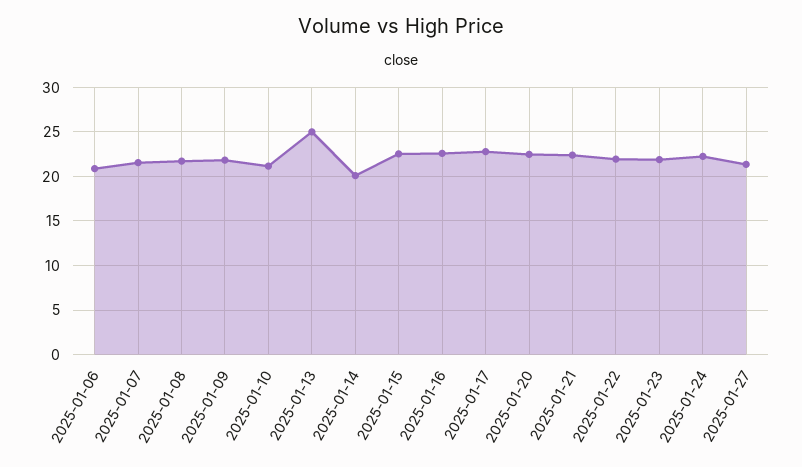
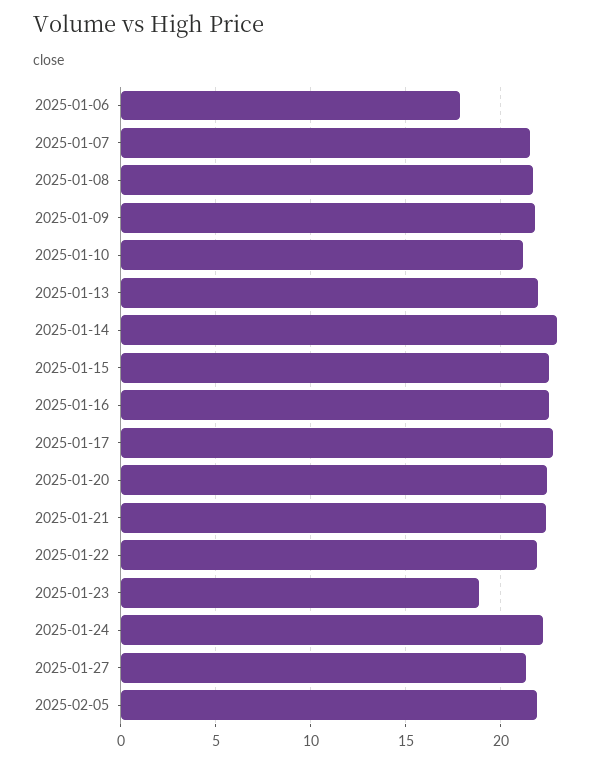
2025-01-06: 21 -> 18
2025-01-13: 25 -> 22
2025-01-14: 20 -> 23
2025-01-23: 22 -> 19
2025-02-05: none -> 22

